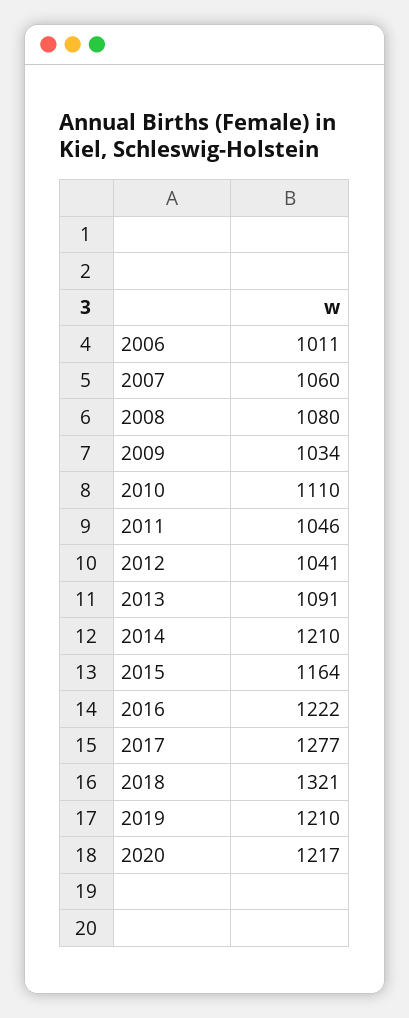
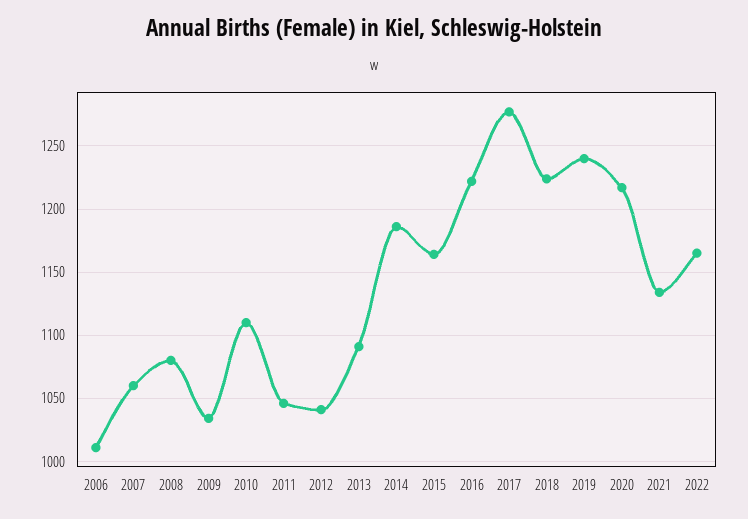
2014: 1210 -> 1185
2018: 1321 -> 1225
2019: 1210 -> 1240
2021: none -> 1135
2022: none -> 1165

